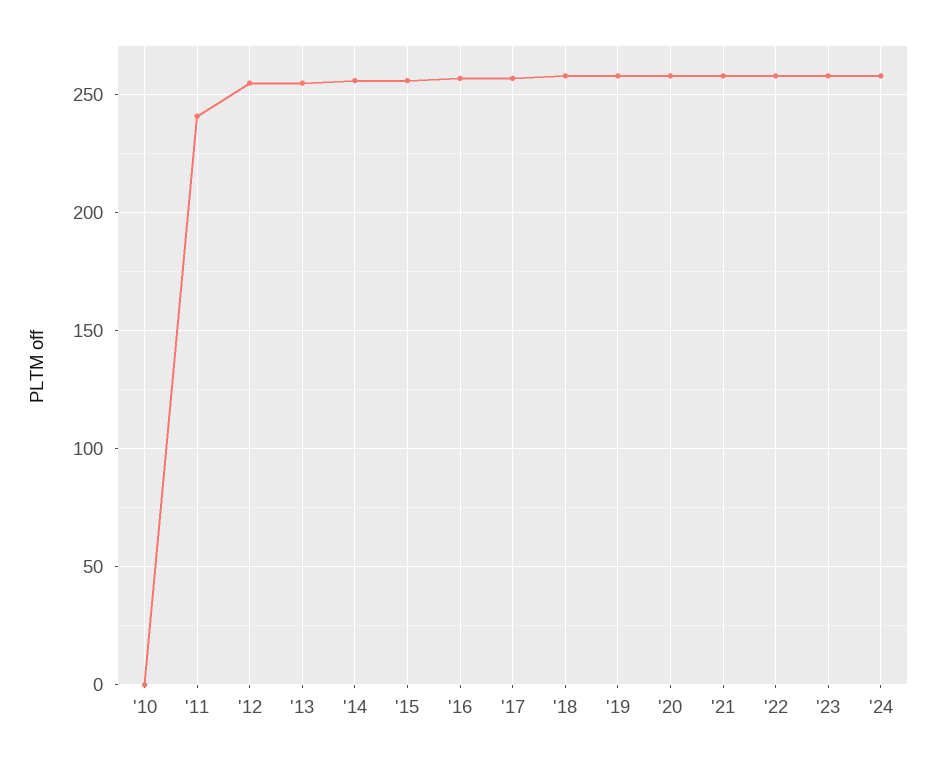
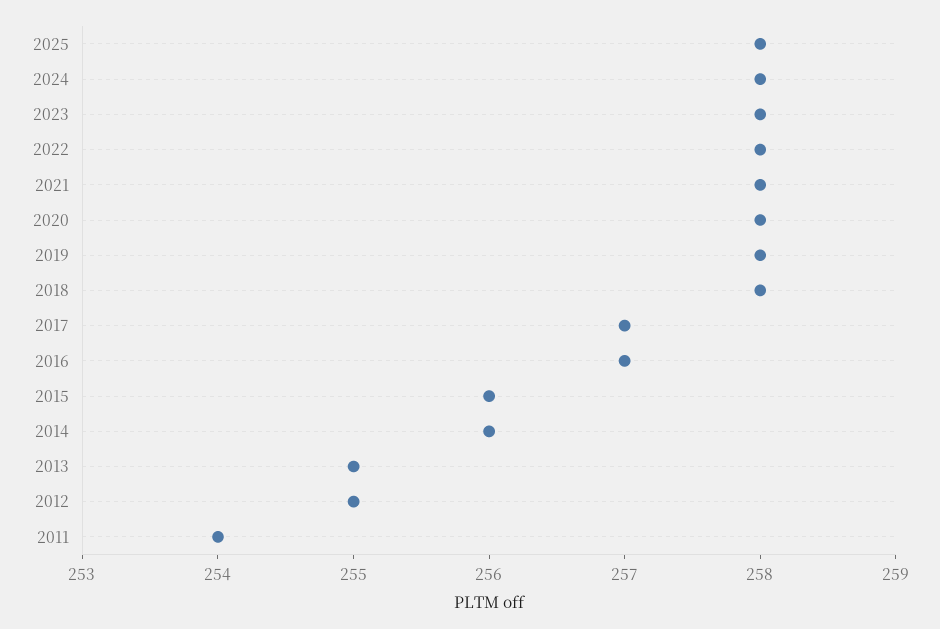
'10: 0 -> none
'11: 240 -> 254
2025: none -> 258

